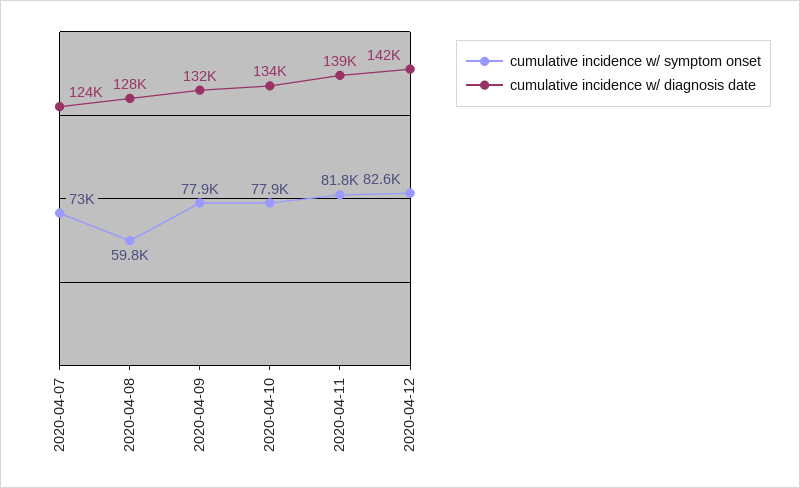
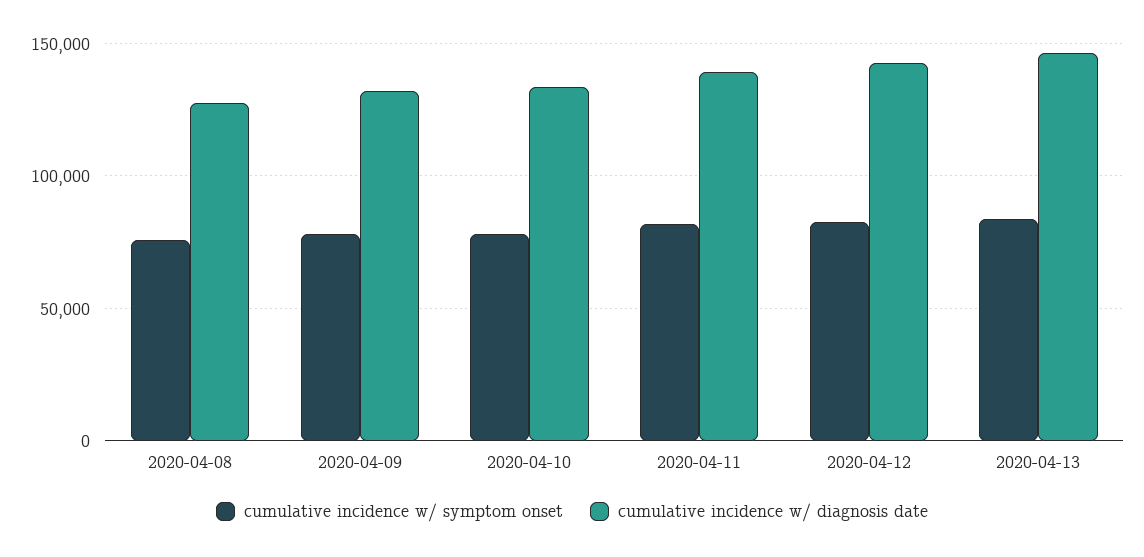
cumulative incidence w/ symptom onset, 2020-04-07: 73000 -> none
cumulative incidence w/ diagnosis date, 2020-04-07: 124000 -> none
cumulative incidence w/ symptom onset, 2020-04-08: 59800 -> 75000
cumulative incidence w/ symptom onset, 2020-04-13: none -> 85000
cumulative incidence w/ diagnosis date, 2020-04-13: none -> 145000

